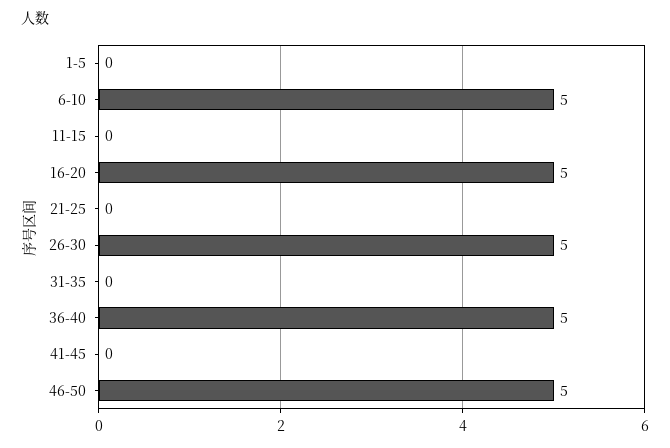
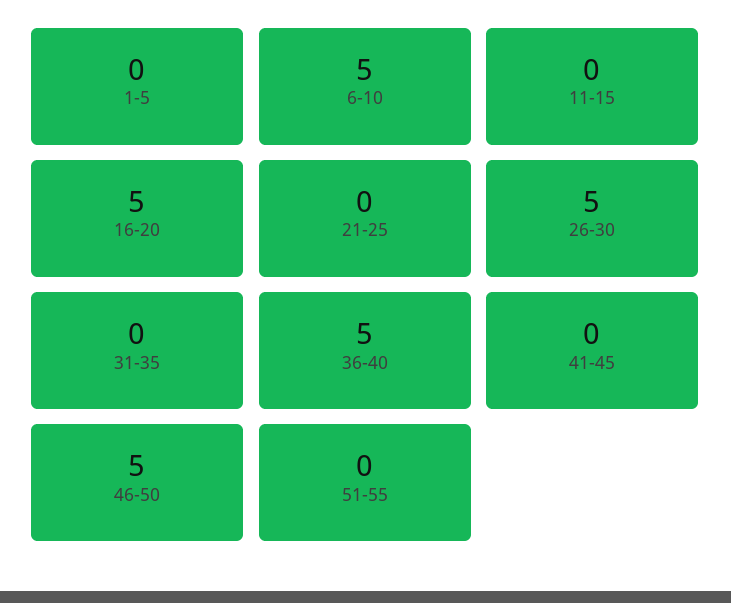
51-55: none -> 0

